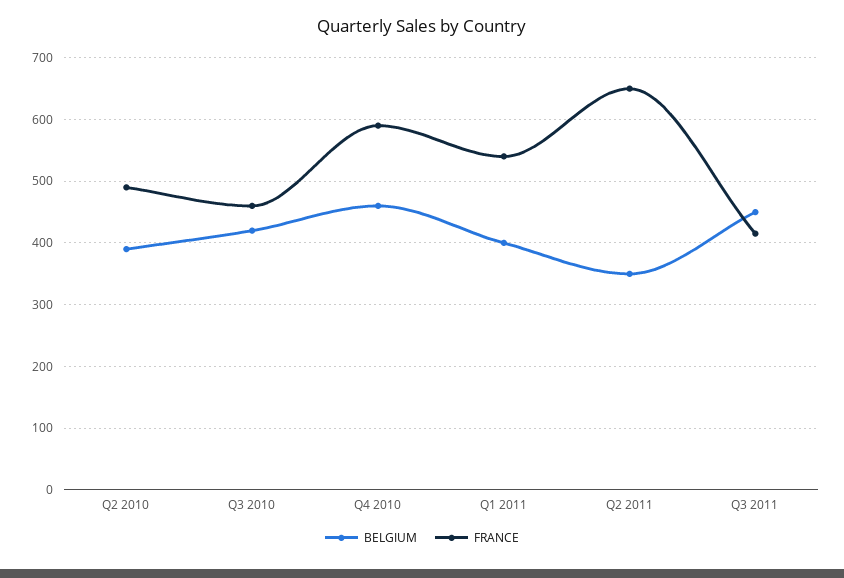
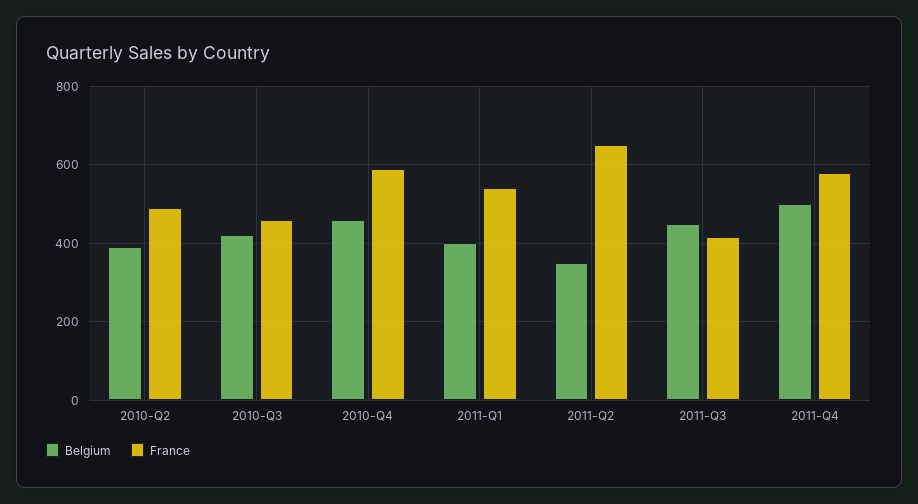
BELGIUM, 2011-Q4: none -> 500
FRANCE, 2011-Q4: none -> 580

